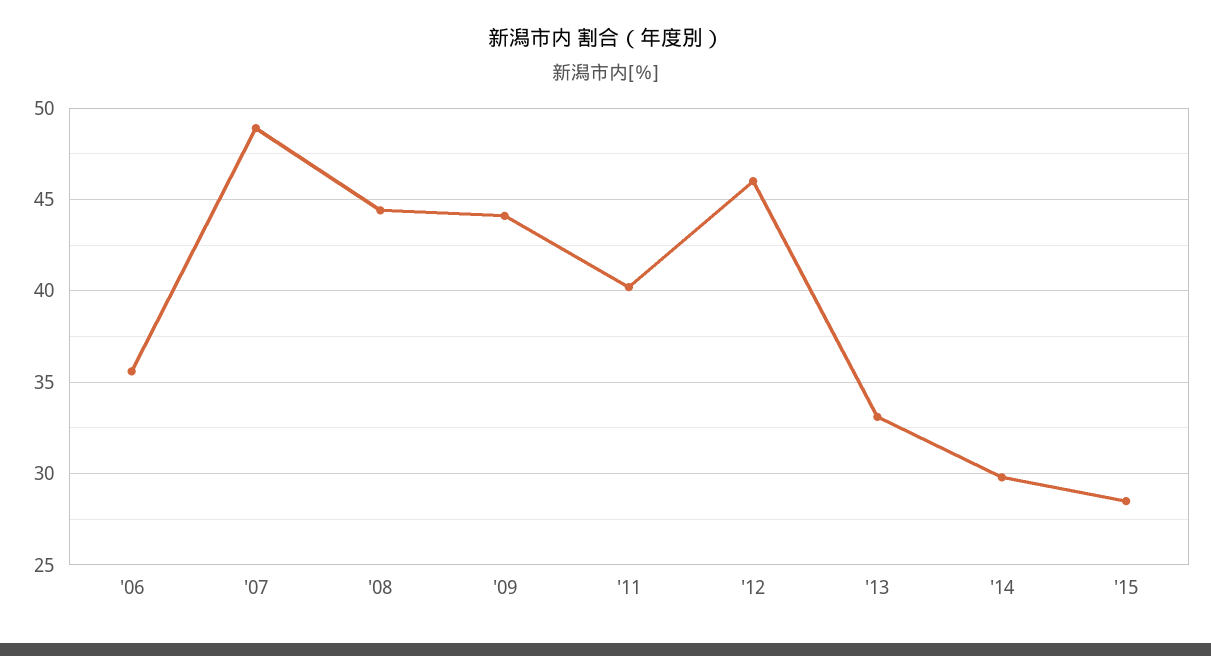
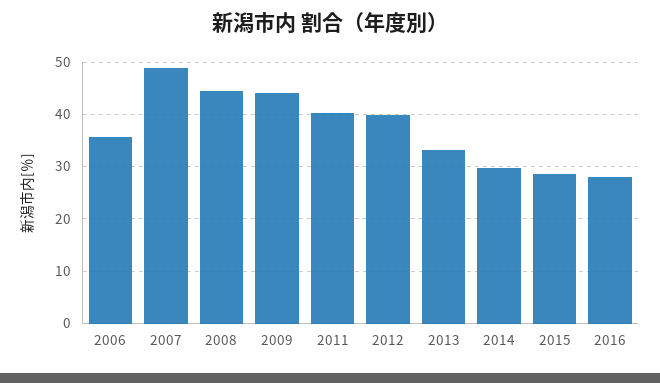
'12: 46 -> 40
2016: none -> 28

